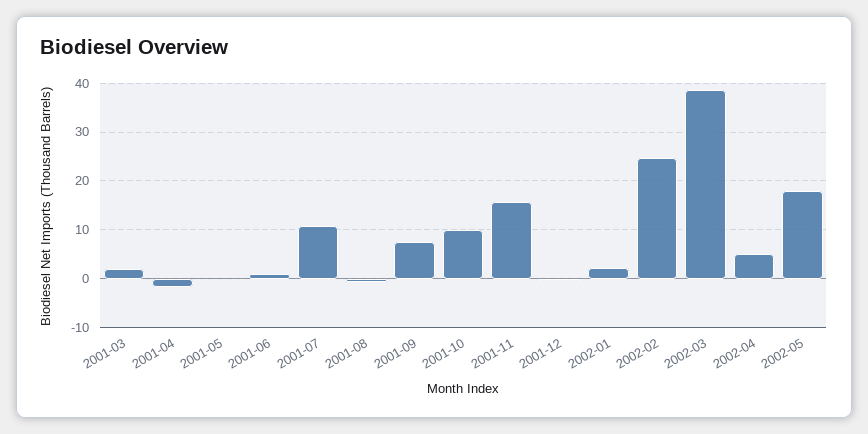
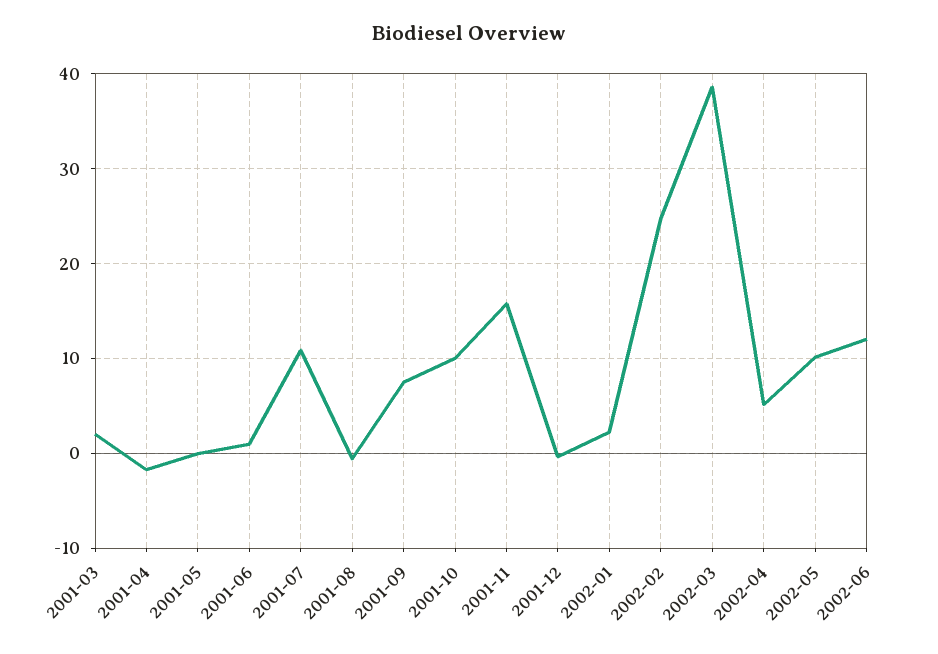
2002-05: 18 -> 10
2002-06: none -> 12

